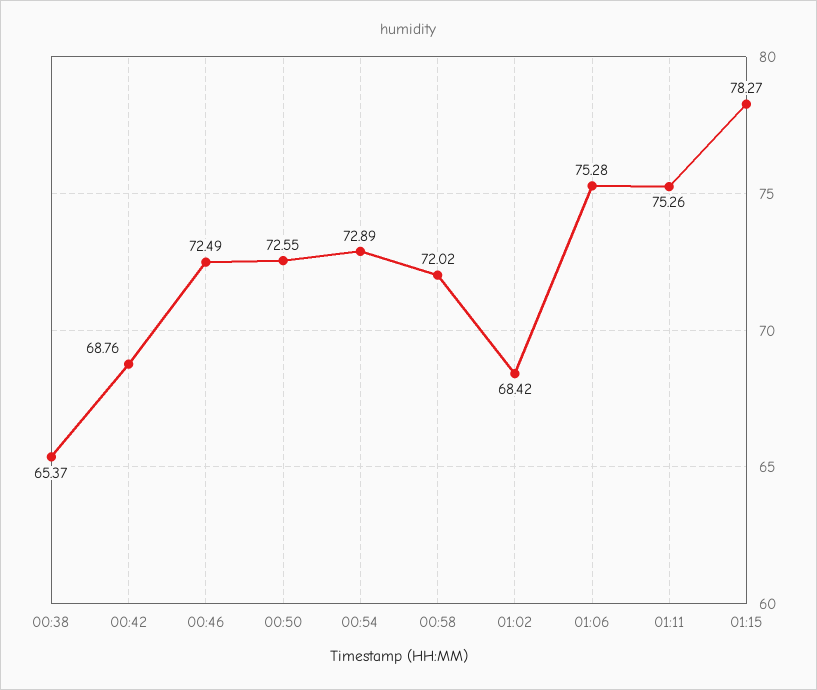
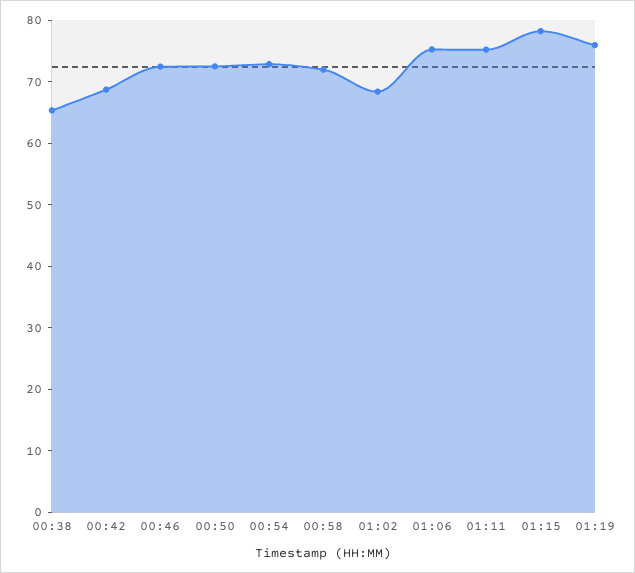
01:19: none -> 76

